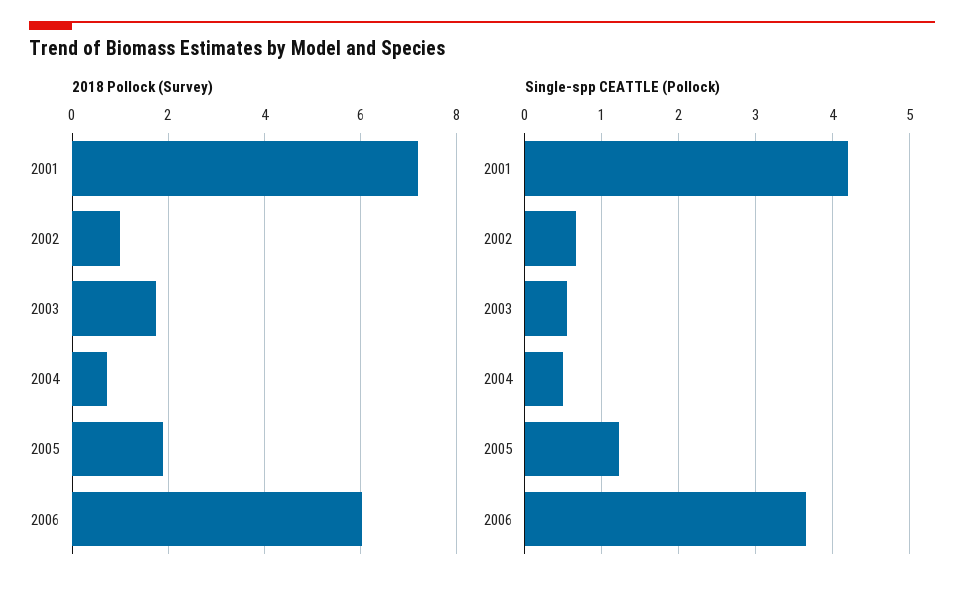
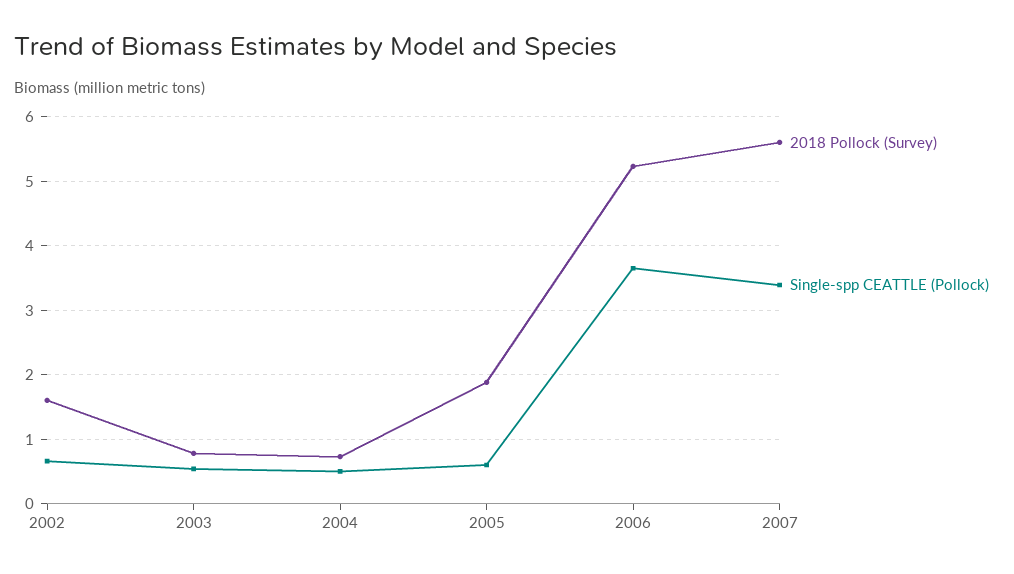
2018 Pollock (Survey), 2001: 7.2 -> none
2018 Pollock (Survey), 2002: 1 -> 1.6
2018 Pollock (Survey), 2003: 1.8 -> 0.8
2018 Pollock (Survey), 2006: 6 -> 5.2
Single-spp CEATTLE (Pollock), 2001: 4.2 -> none
Single-spp CEATTLE (Pollock), 2005: 1.2 -> 0.6
2018 Pollock (Survey), 2007: none -> 5.6
Single-spp CEATTLE (Pollock), 2007: none -> 3.4

